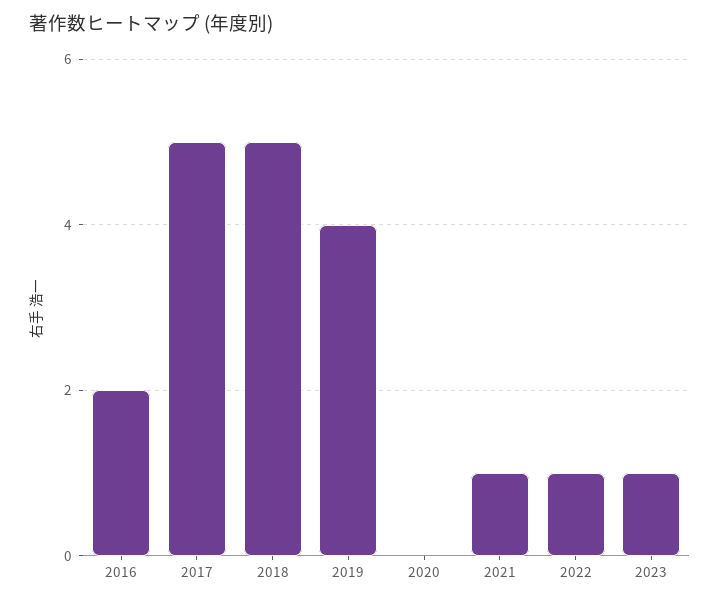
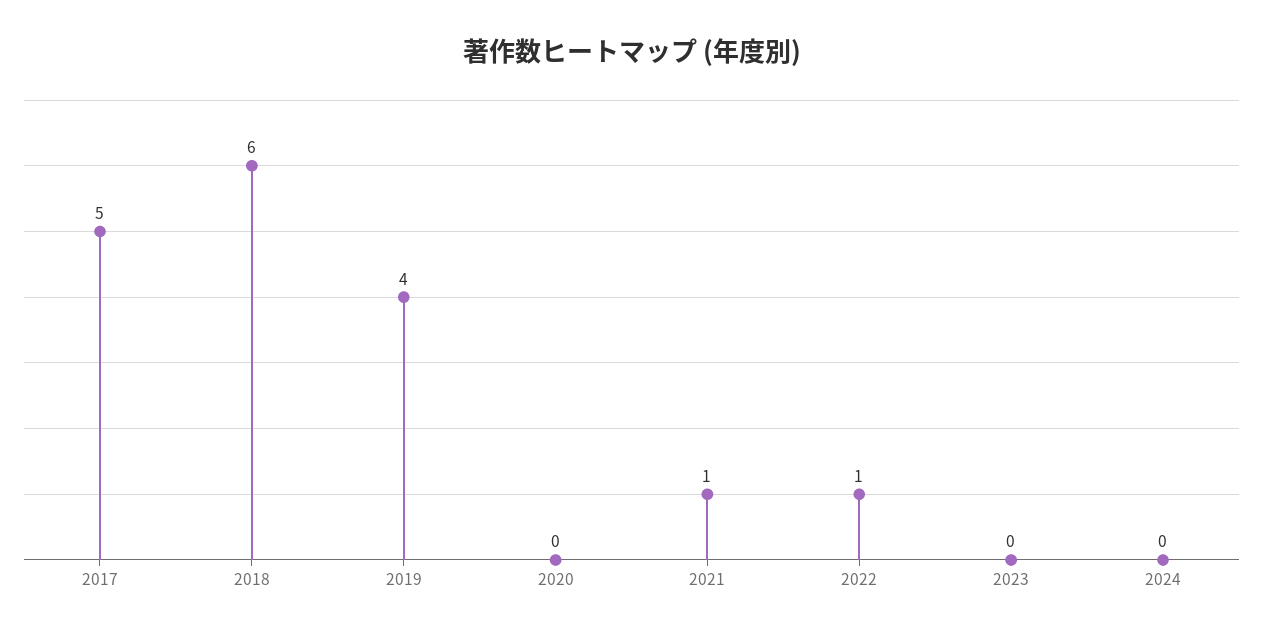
2016: 2 -> none
2018: 5 -> 6
2023: 1 -> 0
2024: none -> 0

